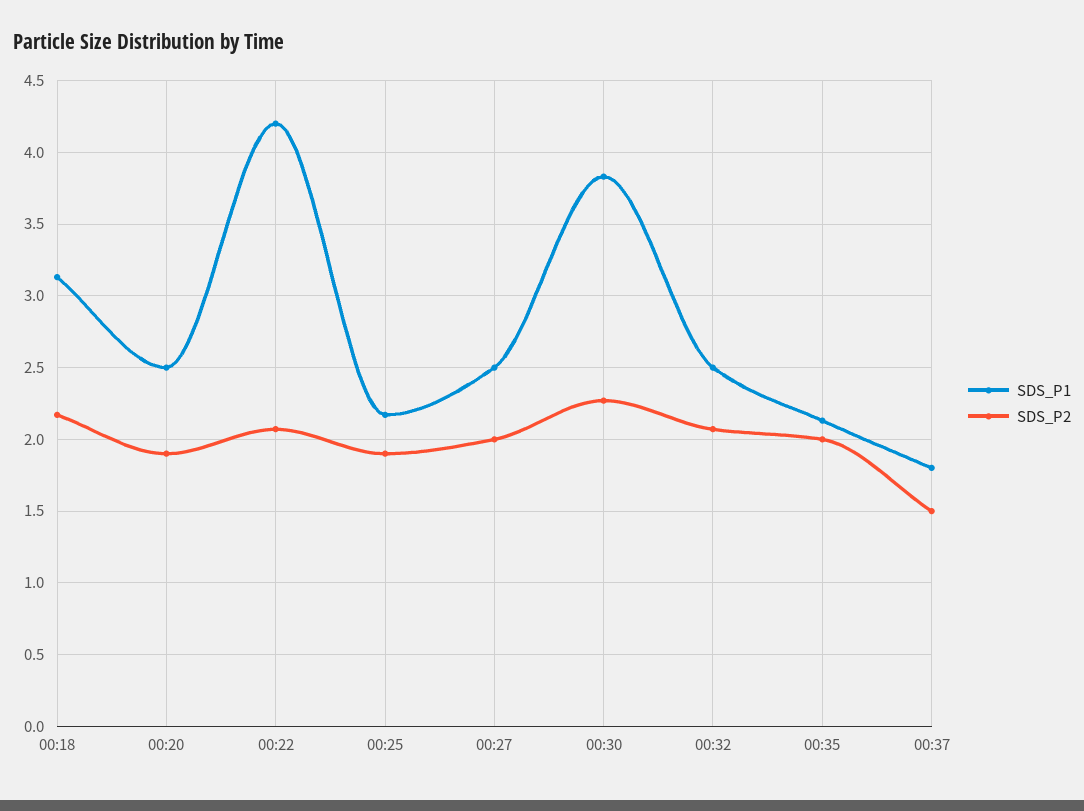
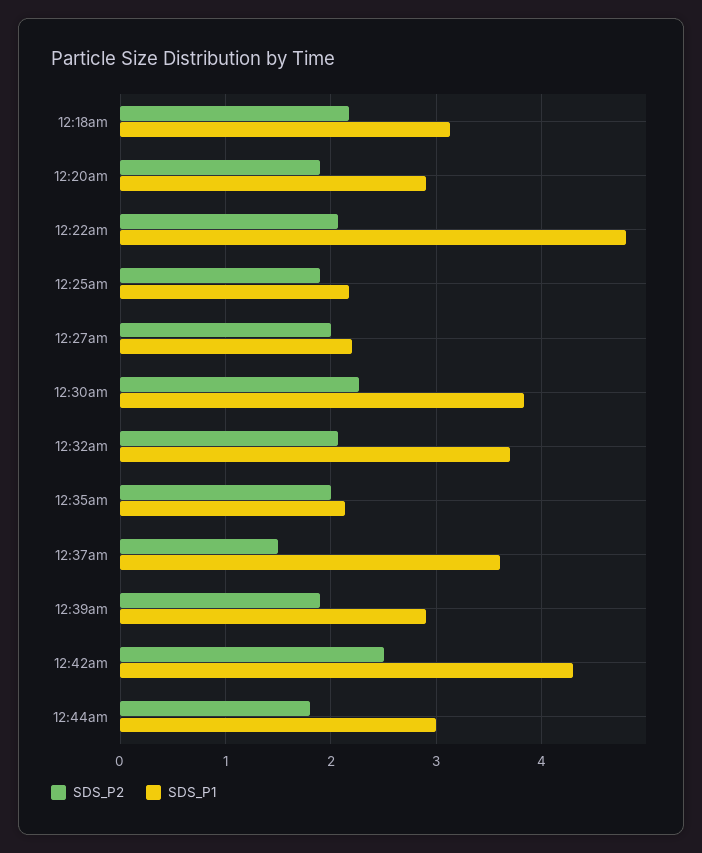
SDS_P1, 00:20: 2.5 -> 2.9
SDS_P1, 00:22: 4.2 -> 4.8
SDS_P1, 00:27: 2.5 -> 2.2
SDS_P1, 00:32: 2.5 -> 3.7
SDS_P1, 00:37: 1.8 -> 3.6
SDS_P2, 12:39am: none -> 1.9
SDS_P1, 12:39am: none -> 2.9
SDS_P2, 12:42am: none -> 2.5
SDS_P1, 12:42am: none -> 4.3
SDS_P2, 12:44am: none -> 1.8
SDS_P1, 12:44am: none -> 3

